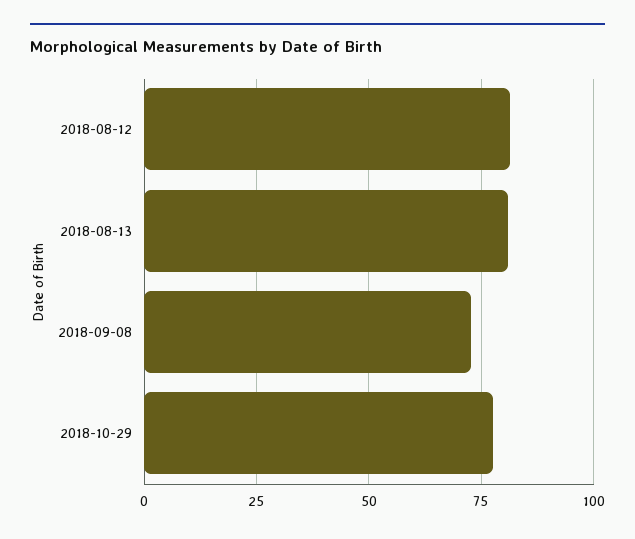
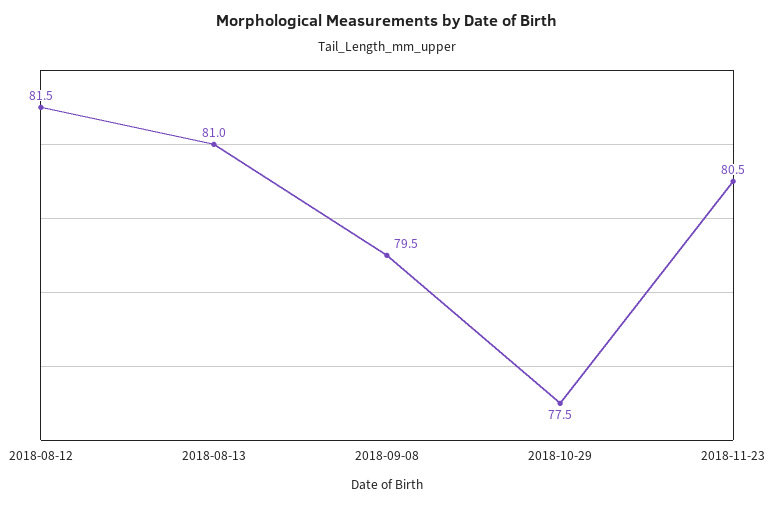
2018-09-08: 72.5 -> 79.5
2018-11-23: none -> 80.5

